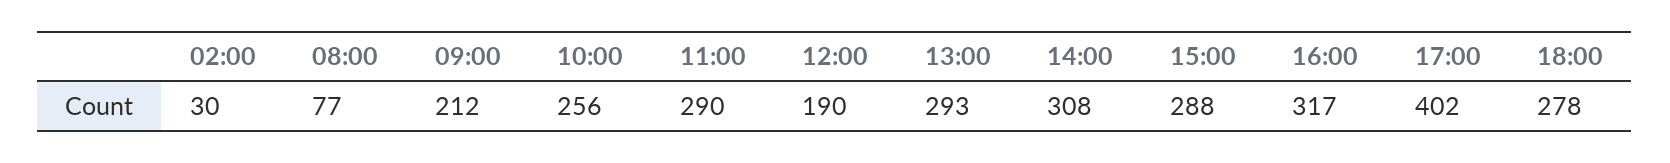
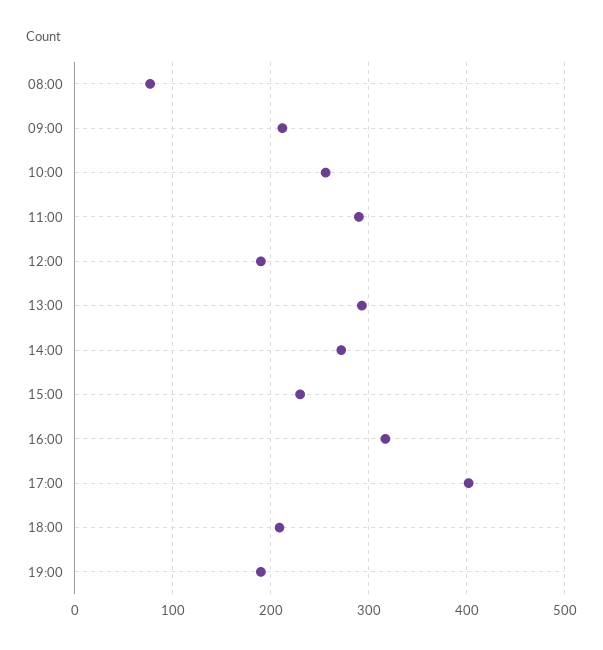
02:00: 30 -> none
14:00: 308 -> 270
15:00: 288 -> 230
18:00: 278 -> 210
19:00: none -> 190

